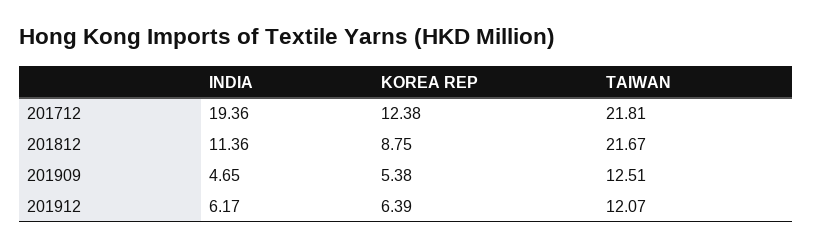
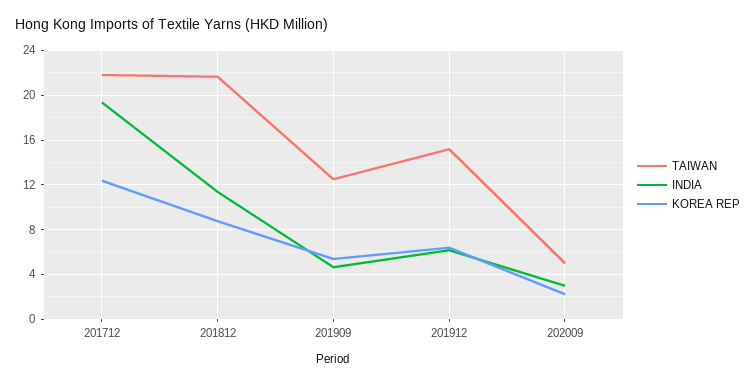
TAIWAN, 201912: 12.07 -> 15
TAIWAN, 202009: none -> 5
INDIA, 202009: none -> 3
KOREA REP, 202009: none -> 2

